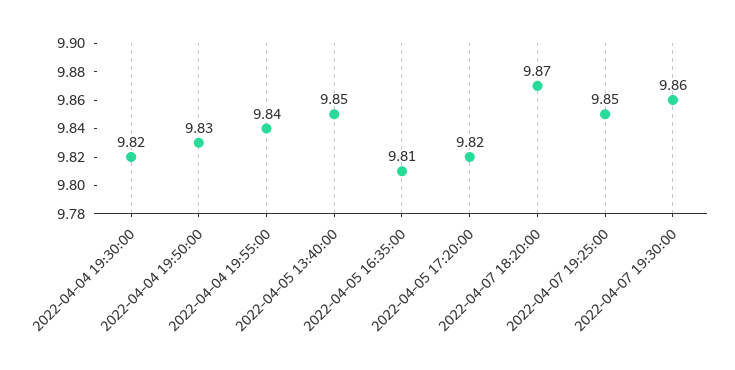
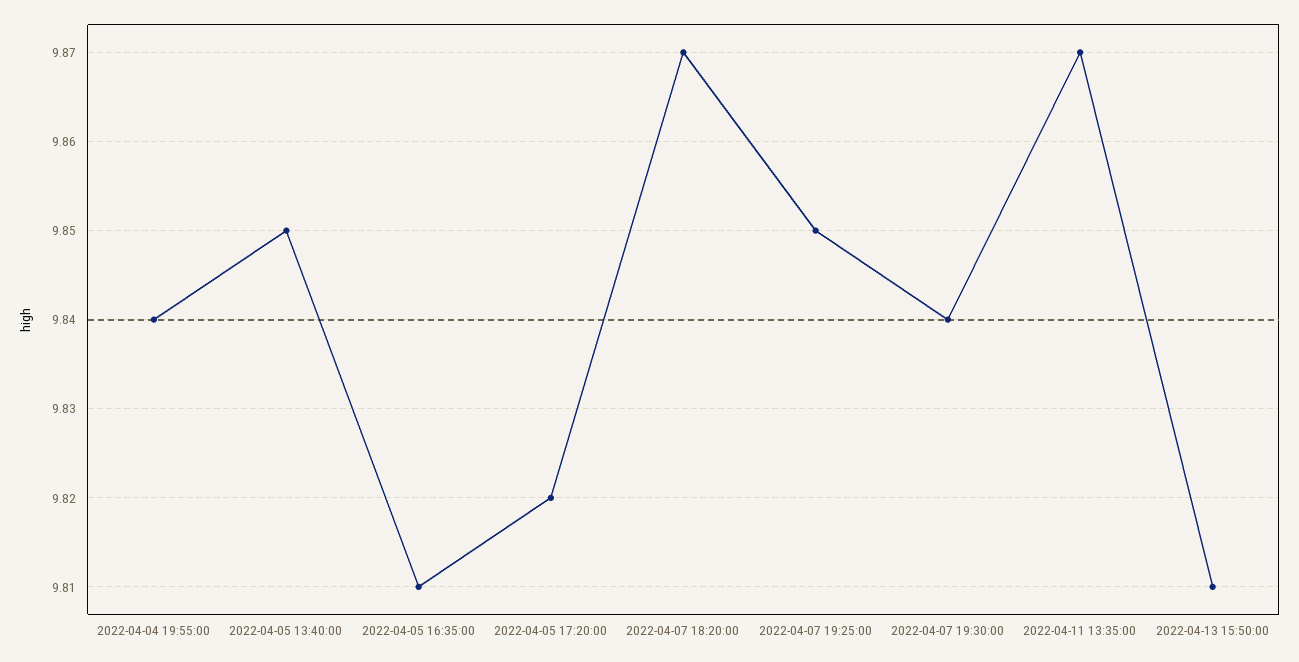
2022-04-04 19:30:00: 9.82 -> none
2022-04-04 19:50:00: 9.83 -> none
2022-04-07 19:30:00: 9.86 -> 9.84
2022-04-11 13:35:00: none -> 9.87
2022-04-13 15:50:00: none -> 9.81

